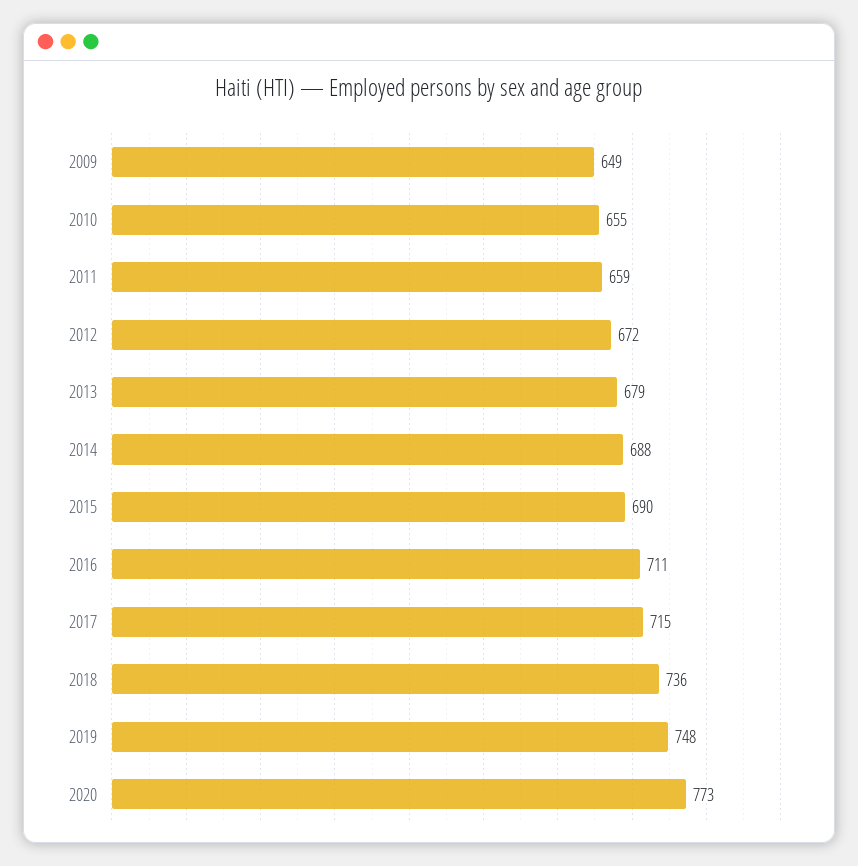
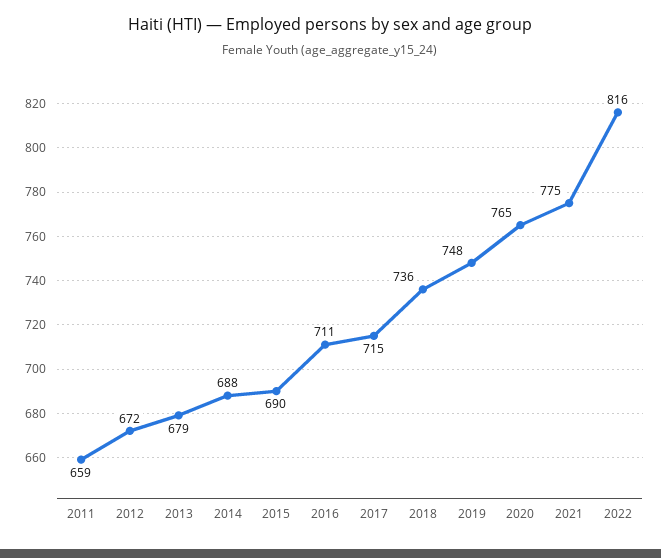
2009: 649 -> none
2010: 655 -> none
2020: 773 -> 765
2021: none -> 775
2022: none -> 816

